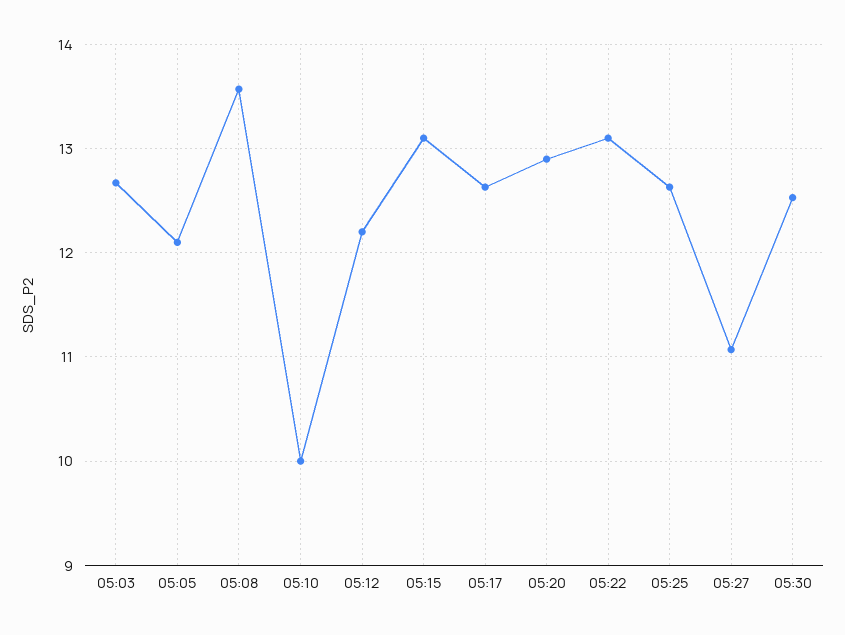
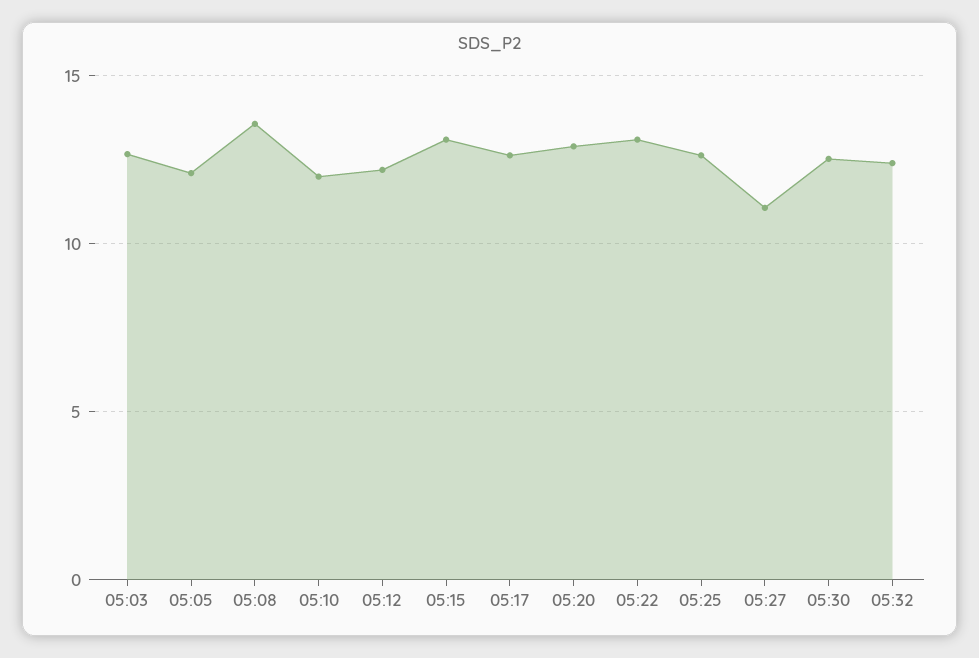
05:10: 10 -> 12
05:32: none -> 12.5

